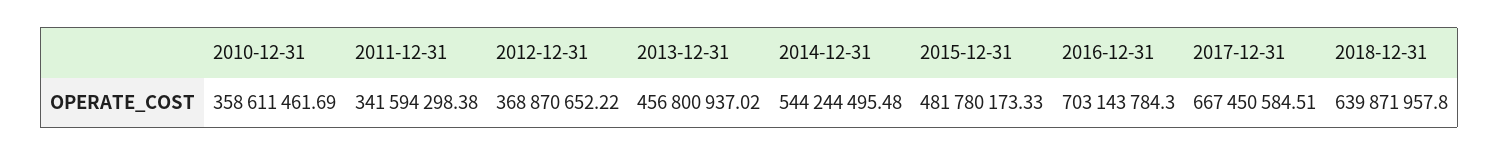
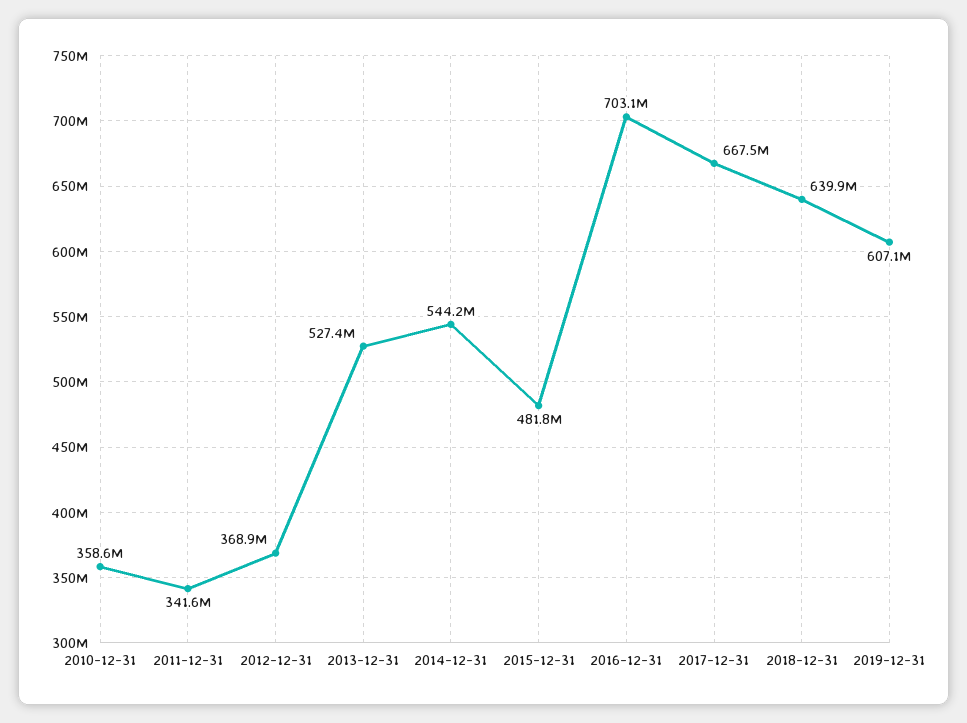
2013-12-31: 456800937.02 -> 527400000
2019-12-31: none -> 607100000

